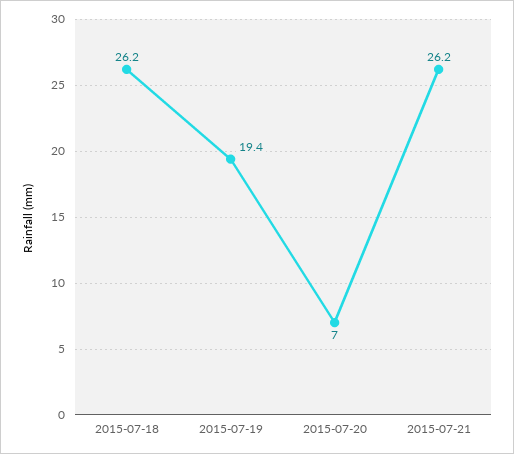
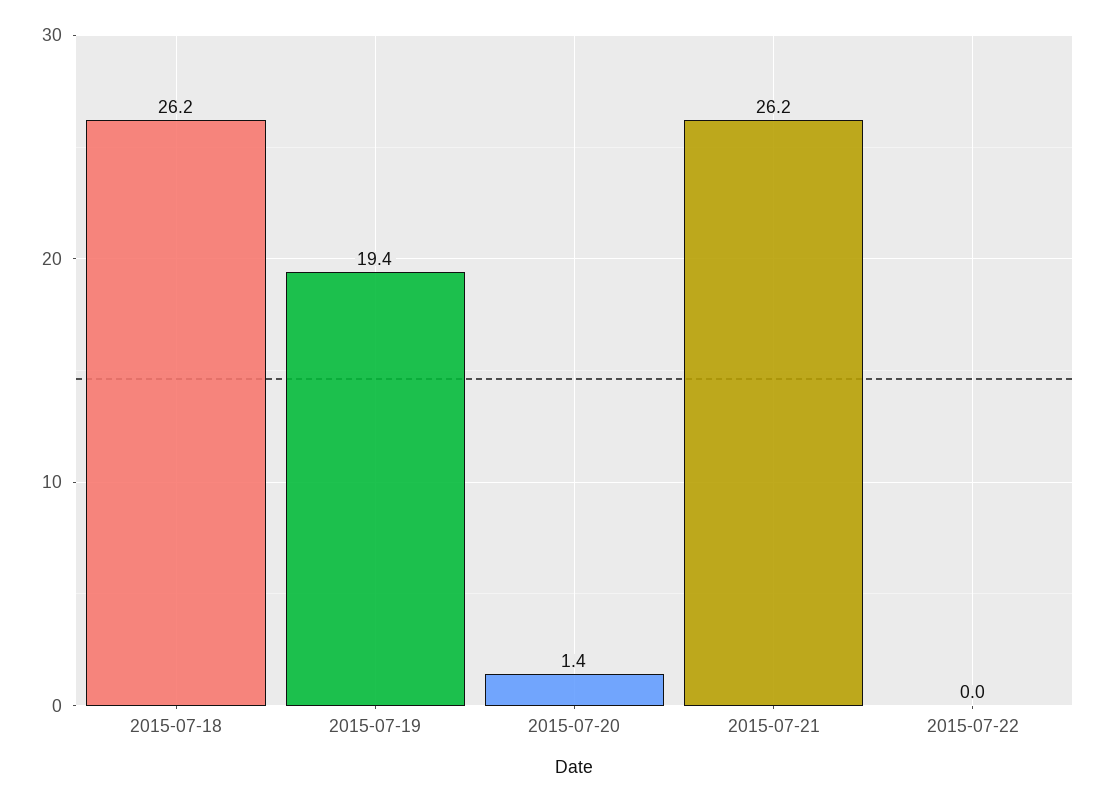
2015-07-20: 7 -> 1.4
2015-07-22: none -> 0

